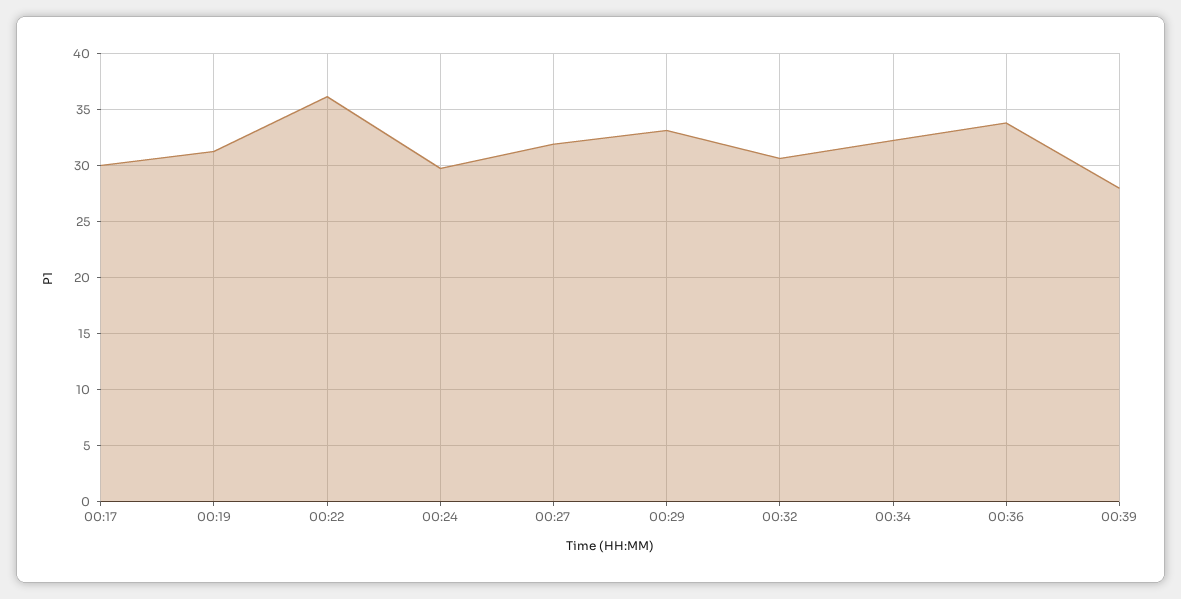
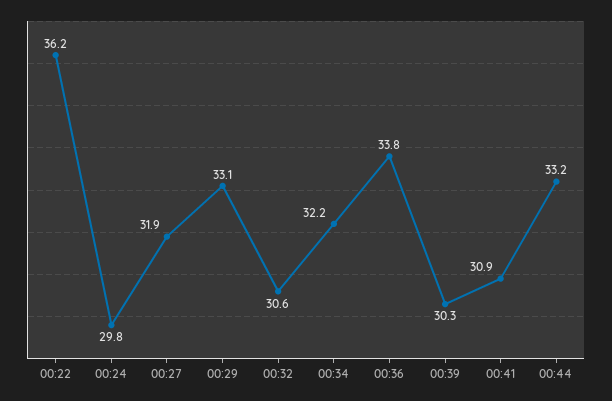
00:17: 30 -> none
00:19: 31 -> none
00:39: 28 -> 30.3
00:41: none -> 30.9
00:44: none -> 33.2

